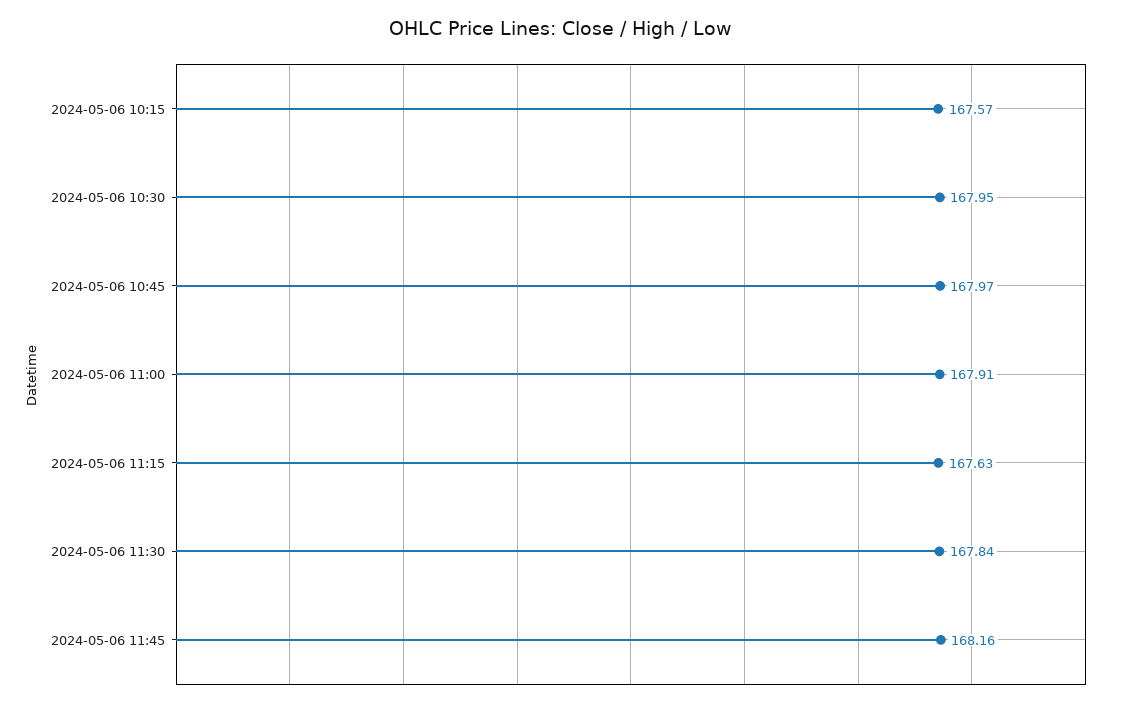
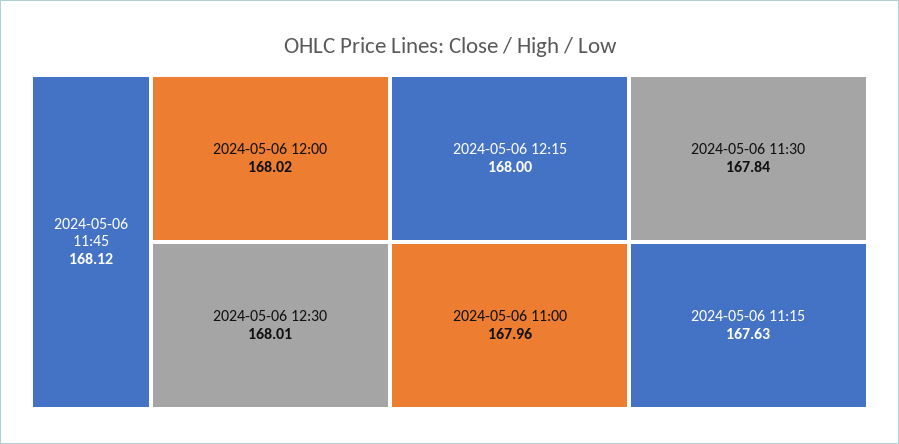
2024-05-06 10:15: 167.57 -> none
2024-05-06 10:30: 167.95 -> none
2024-05-06 10:45: 167.97 -> none
2024-05-06 11:00: 167.91 -> 167.96
2024-05-06 11:45: 168.16 -> 168.12
2024-05-06 12:00: none -> 168.02
2024-05-06 12:30: none -> 168.01
2024-05-06 12:15: none -> 168

